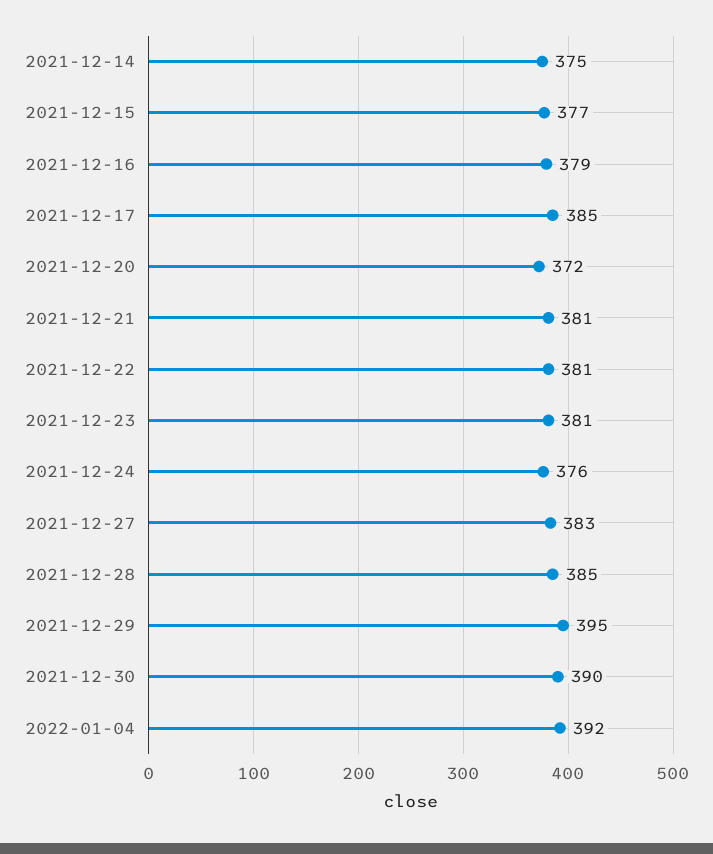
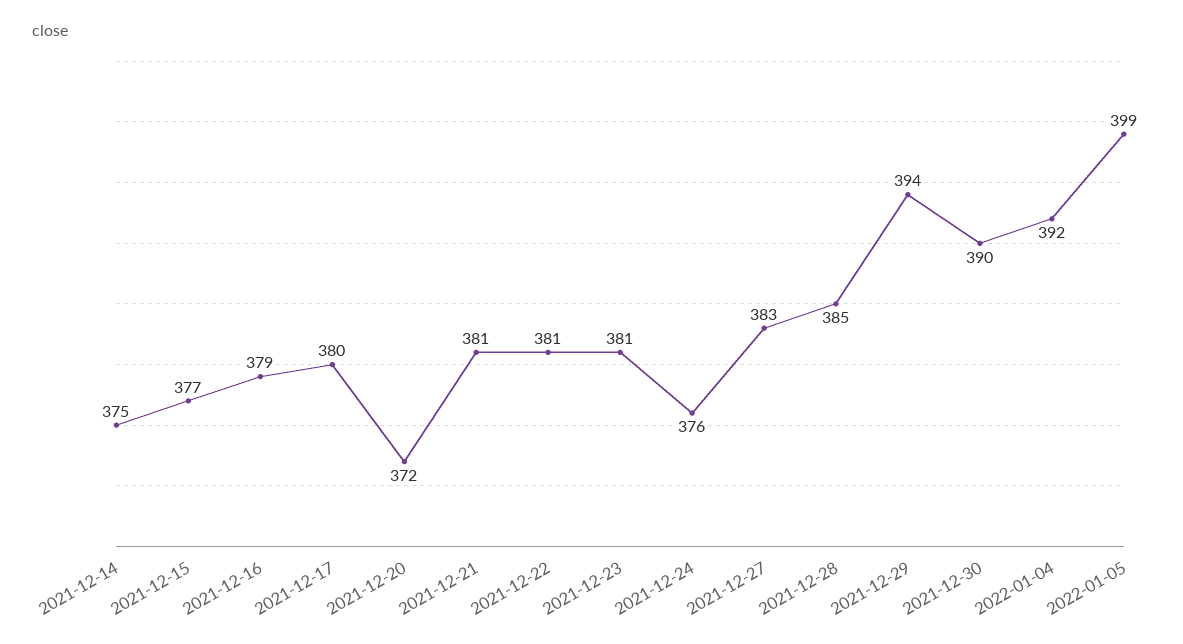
2021-12-17: 385 -> 380
2021-12-29: 395 -> 394
2022-01-05: none -> 399

